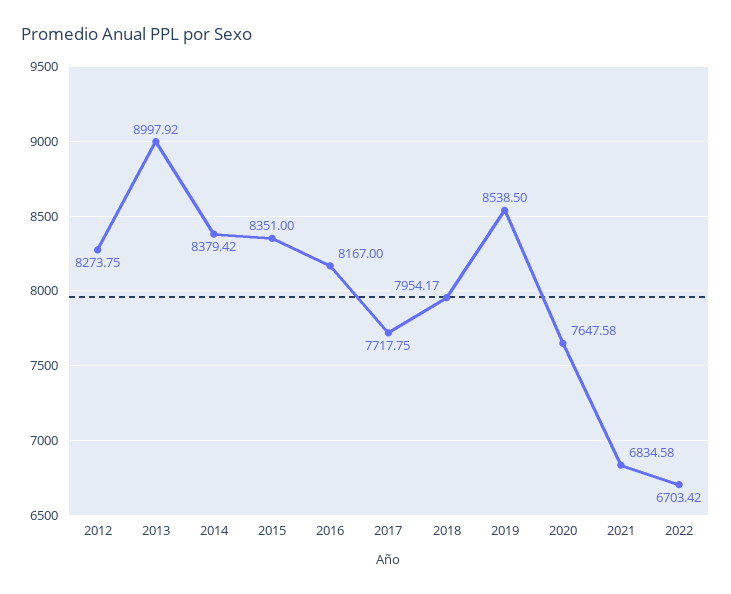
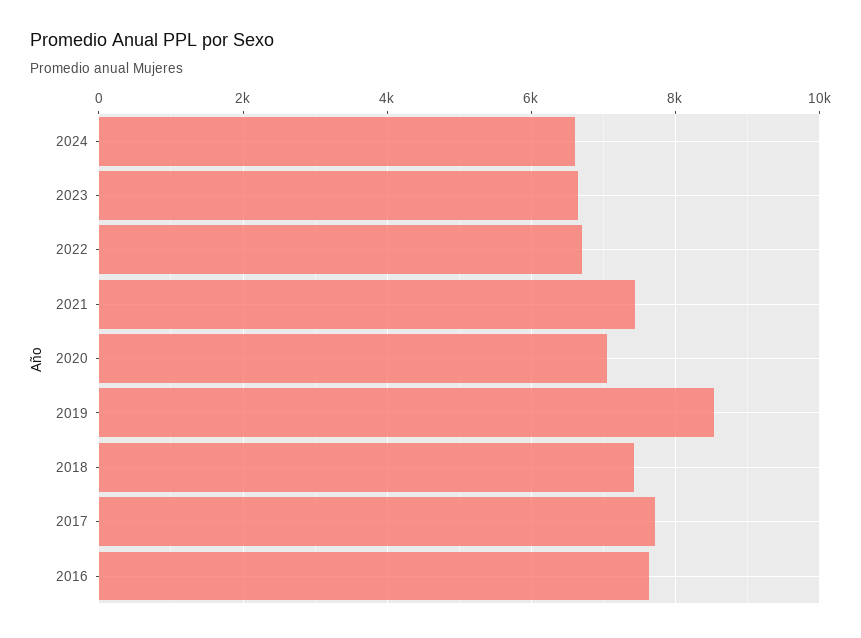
2012: 8273.75 -> none
2013: 8997.92 -> none
2014: 8379.42 -> none
2015: 8351 -> none
2016: 8167 -> 7600
2018: 7954.17 -> 7400
2020: 7647.58 -> 7000
2021: 6834.58 -> 7400
2024: none -> 6600
2023: none -> 6600

